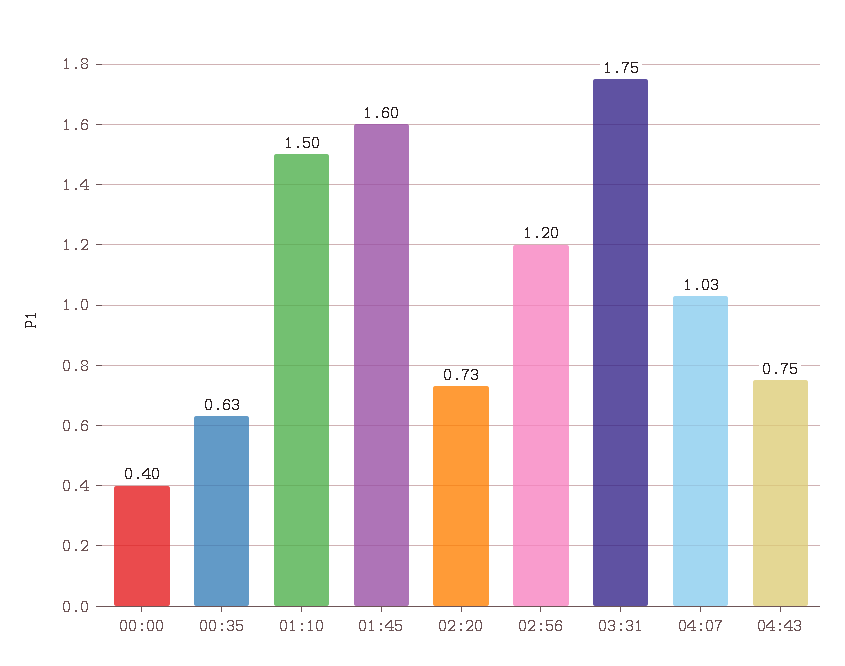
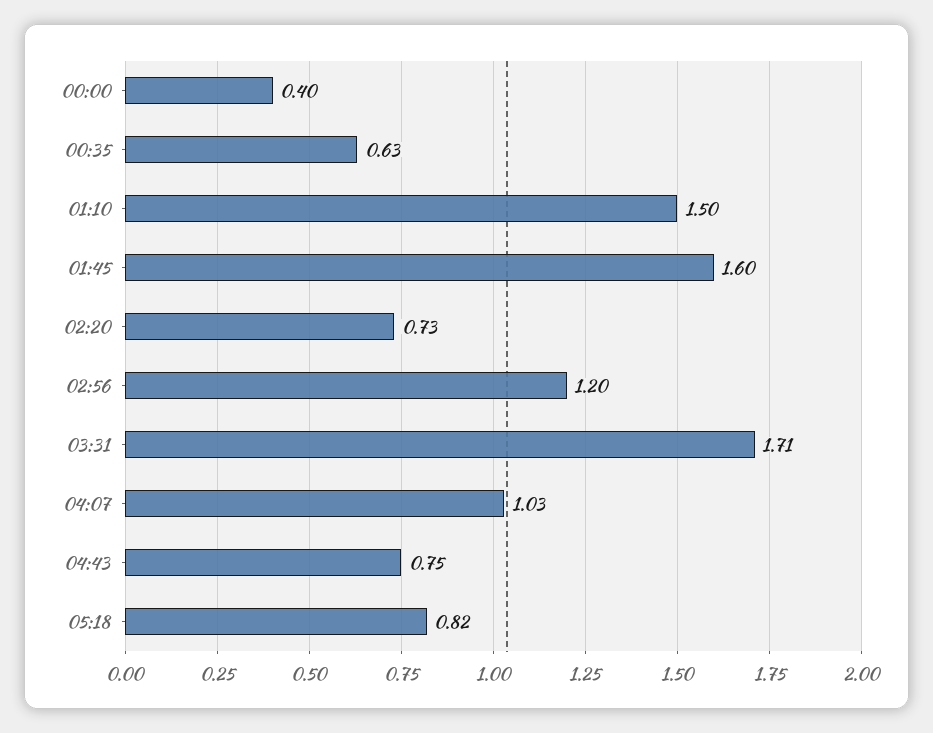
03:31: 1.75 -> 1.71
05:18: none -> 0.82

